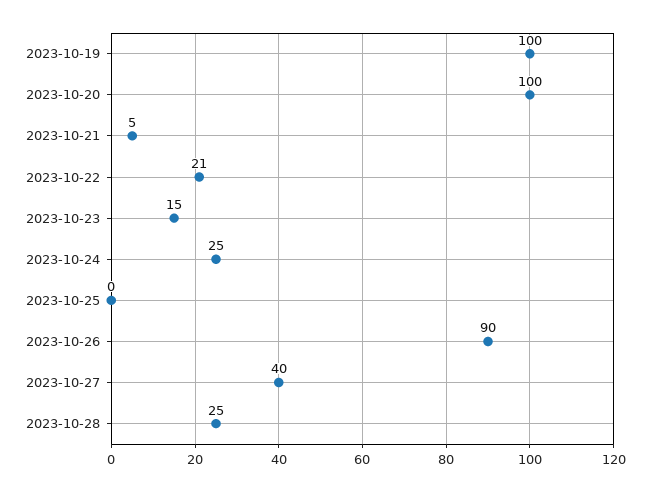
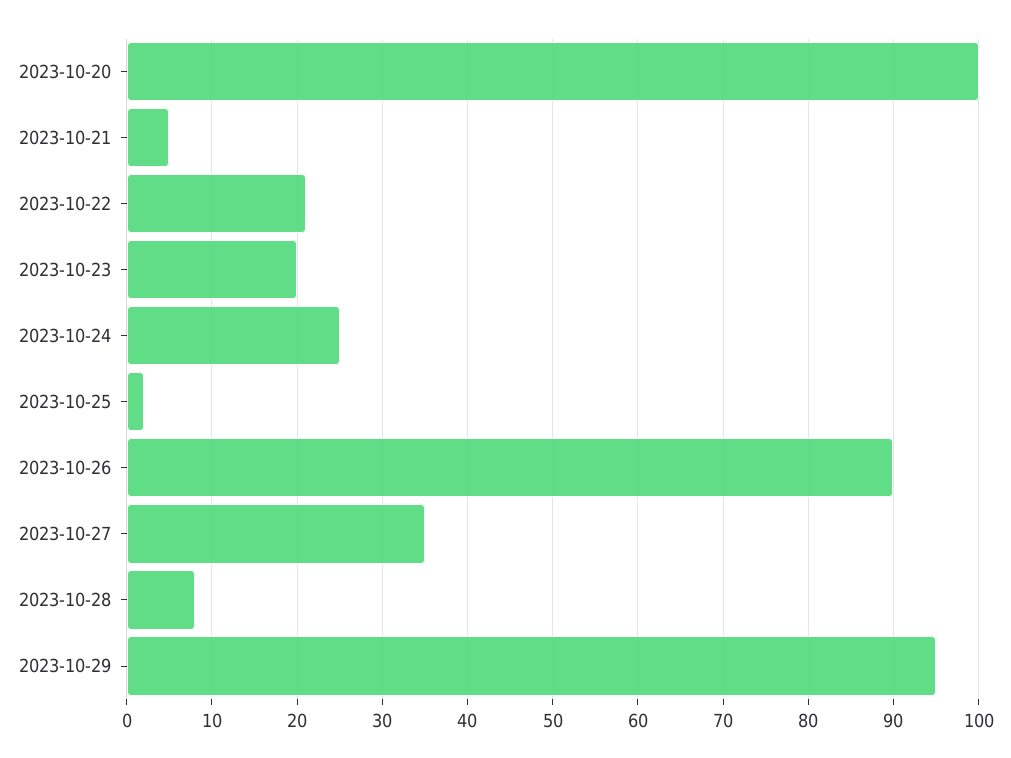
2023-10-19: 100 -> none
2023-10-23: 15 -> 20
2023-10-25: 0 -> 2
2023-10-27: 40 -> 35
2023-10-28: 25 -> 8
2023-10-29: none -> 95

